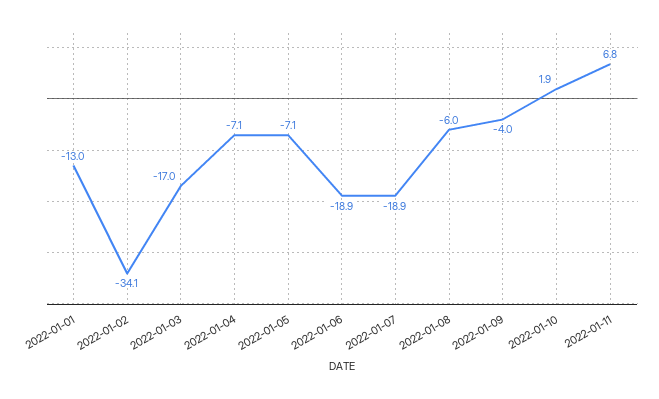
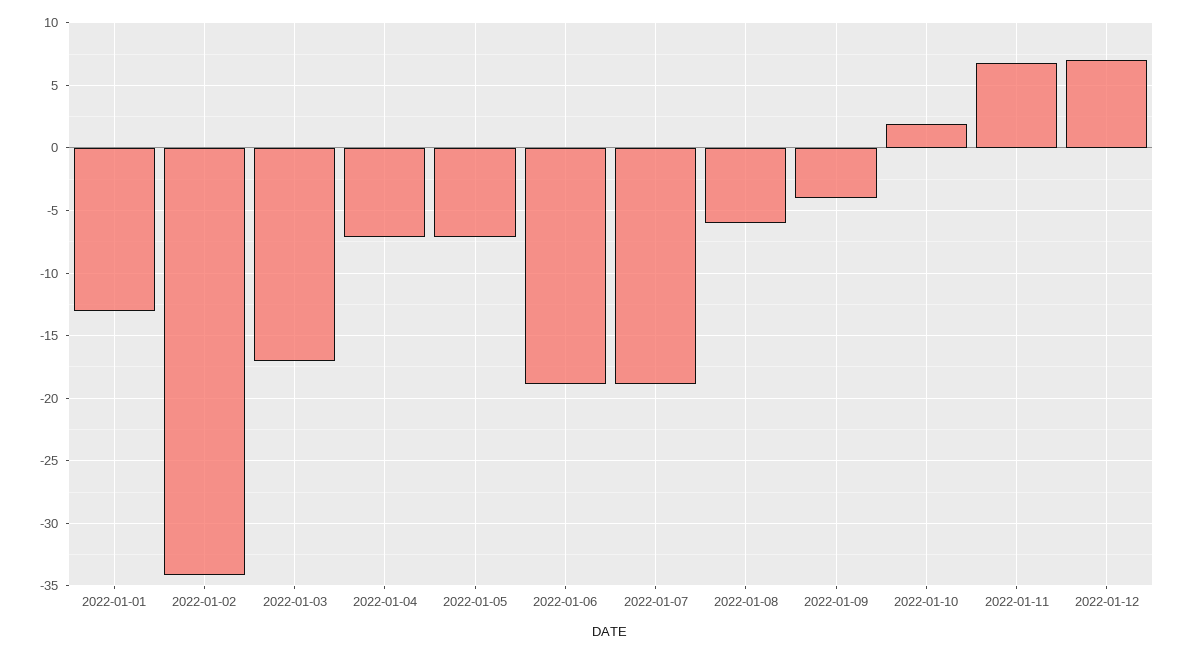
2022-01-12: none -> 7

